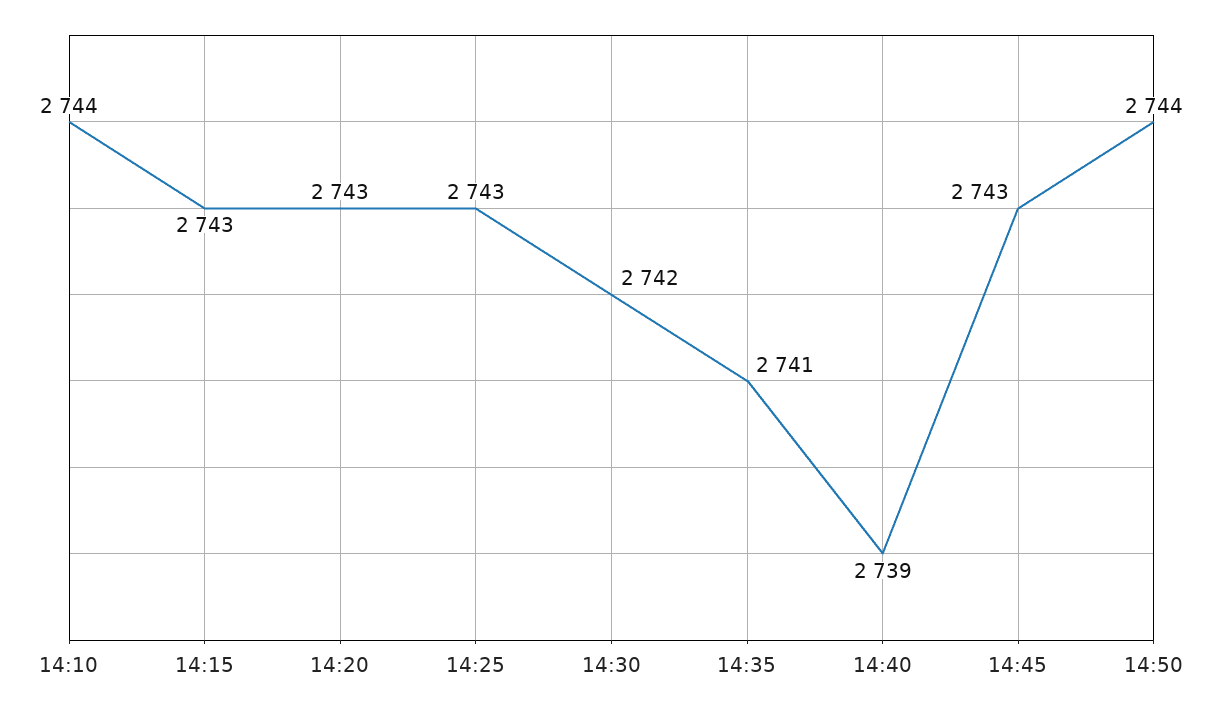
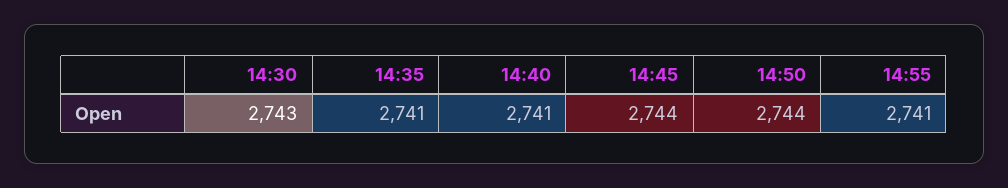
14:10: 2744 -> none
14:15: 2743 -> none
14:20: 2743 -> none
14:25: 2743 -> none
14:30: 2742 -> 2743
14:40: 2739 -> 2741
14:45: 2743 -> 2744
14:55: none -> 2741

